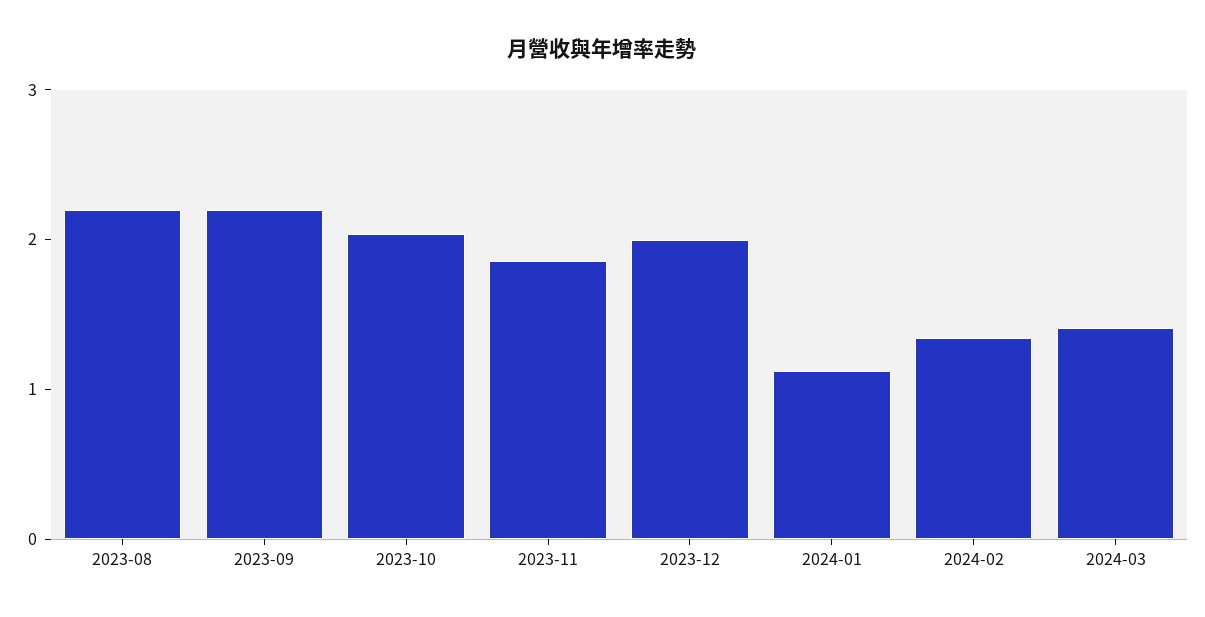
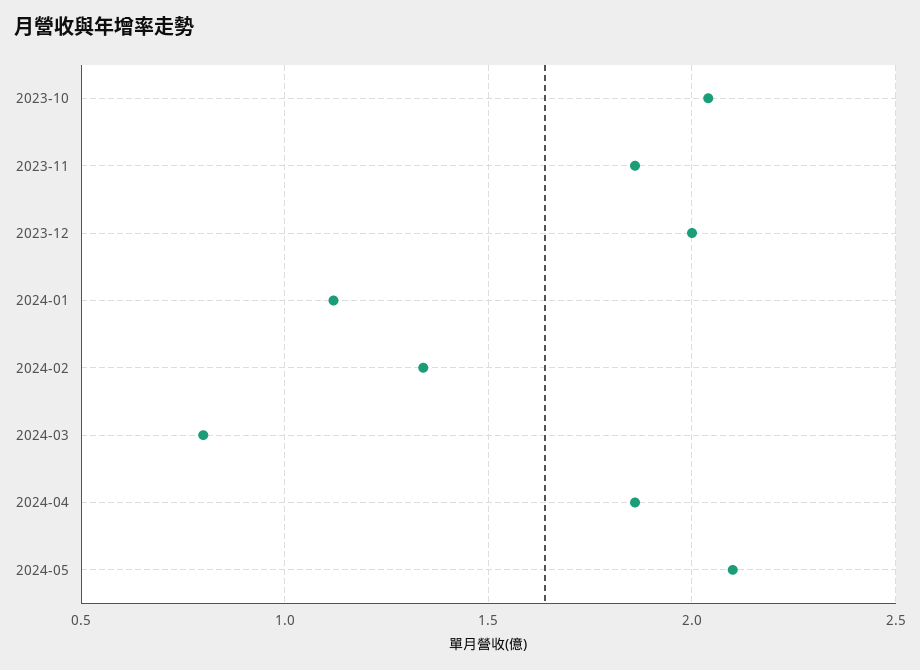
2023-08: 2.2 -> none
2023-09: 2.2 -> none
2024-03: 1.4 -> 0.8
2024-04: none -> 1.85
2024-05: none -> 2.1

